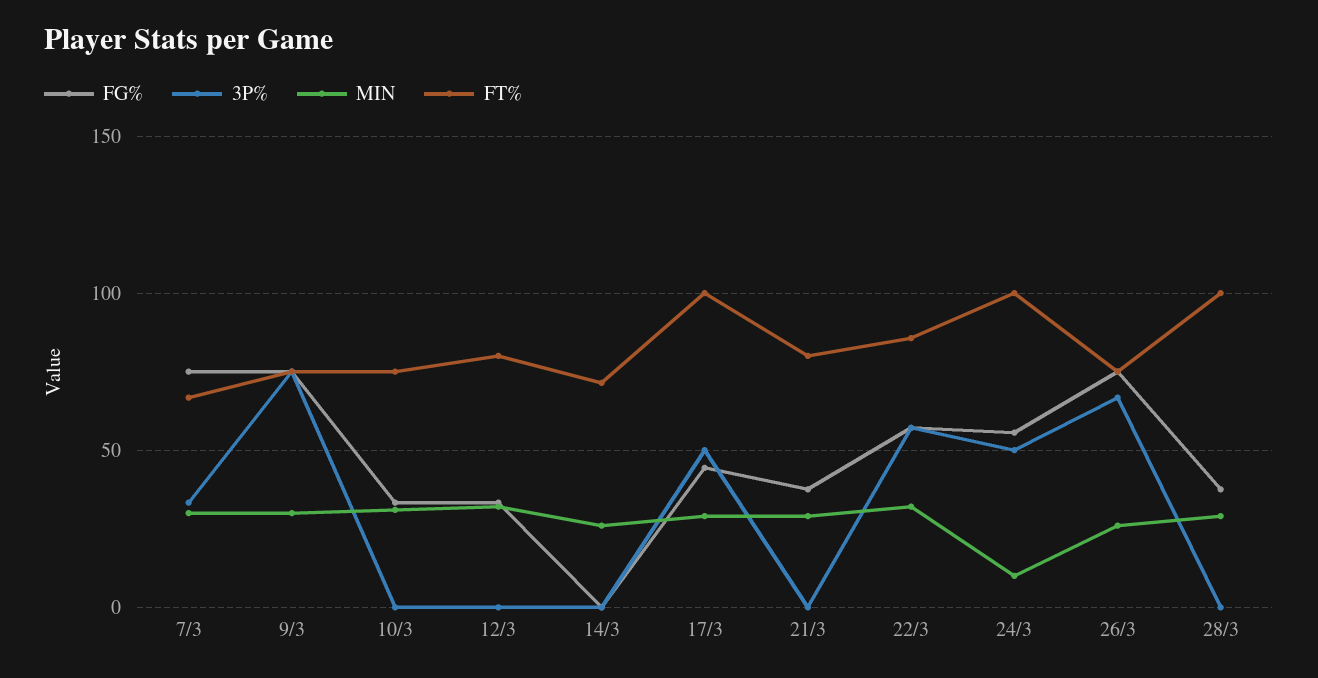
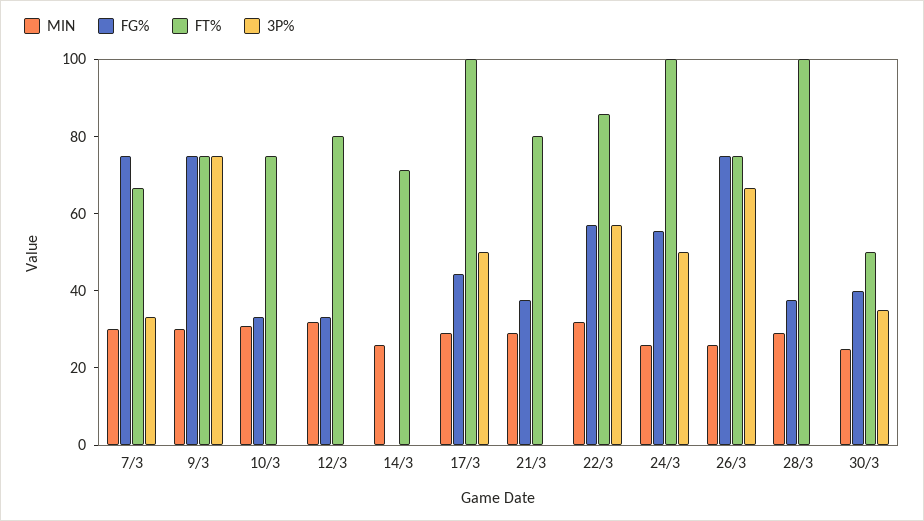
MIN, 24/3: 10 -> 25
MIN, 30/3: none -> 25
FG%, 30/3: none -> 40
FT%, 30/3: none -> 50
3P%, 30/3: none -> 35

